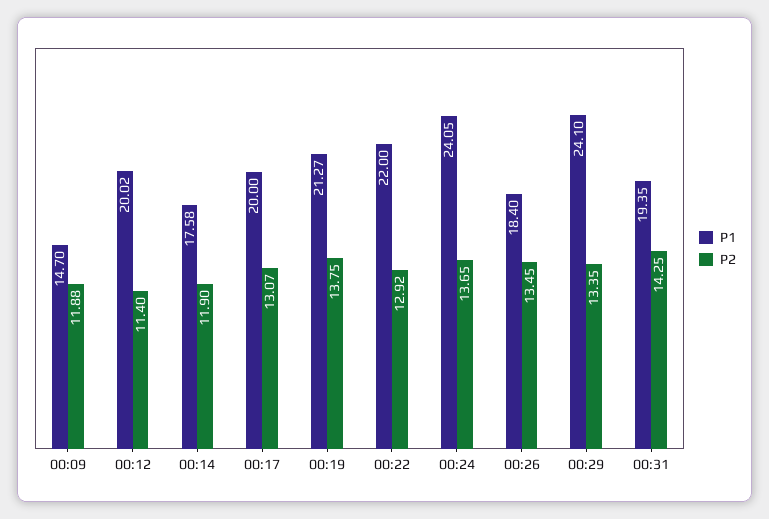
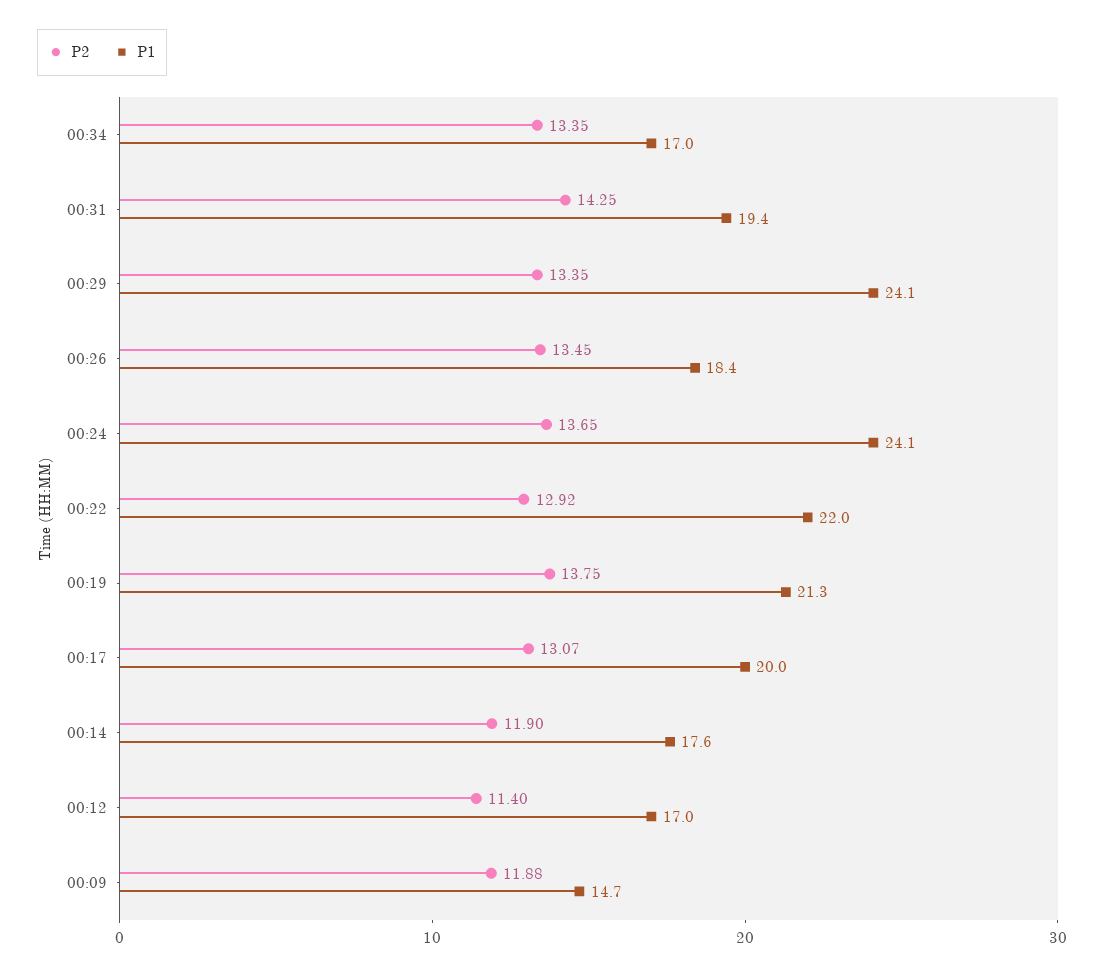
P1, 00:12: 20.02 -> 17
P2, 00:34: none -> 13.35
P1, 00:34: none -> 17

